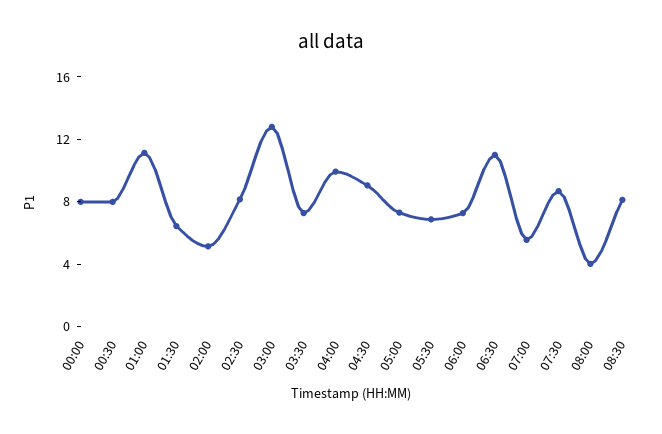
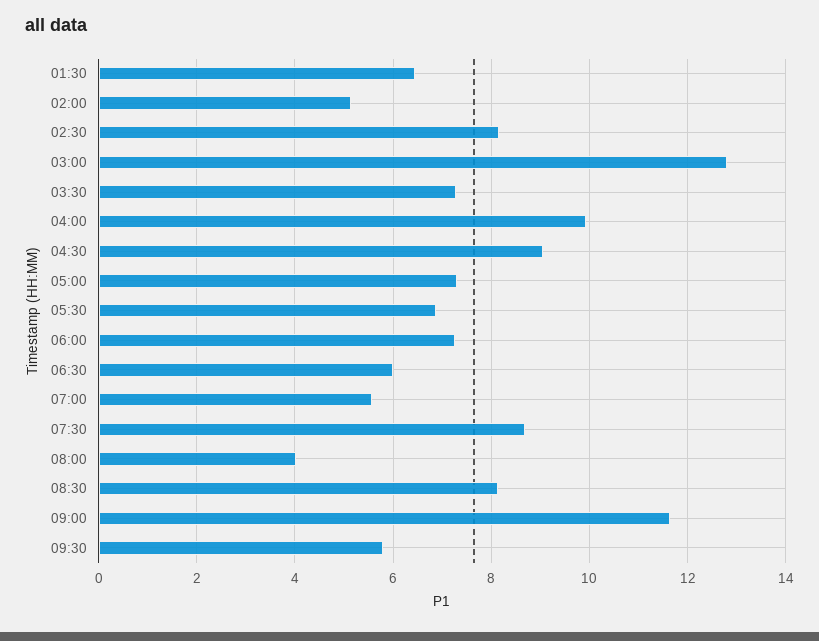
00:00: 8 -> none
00:30: 8 -> none
01:00: 11 -> none
06:30: 11 -> 6
09:00: none -> 11.6
09:30: none -> 5.8

